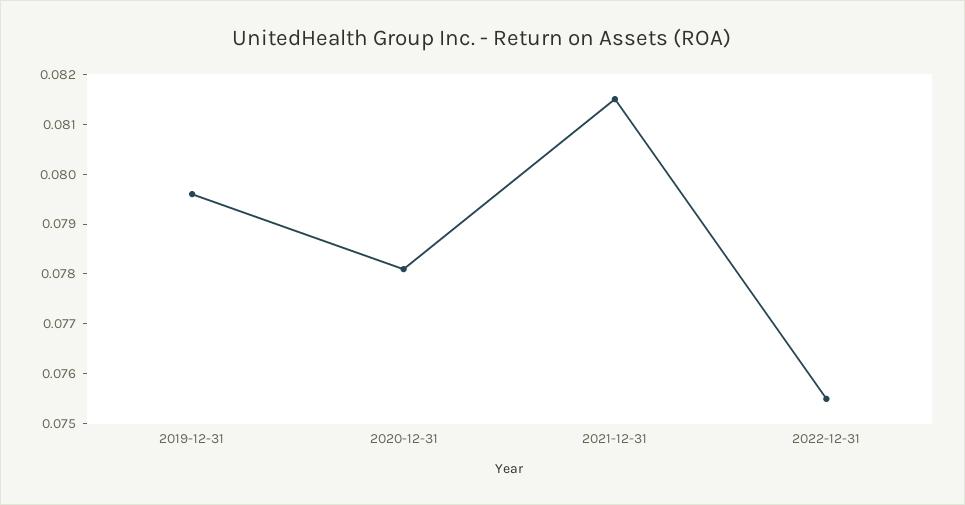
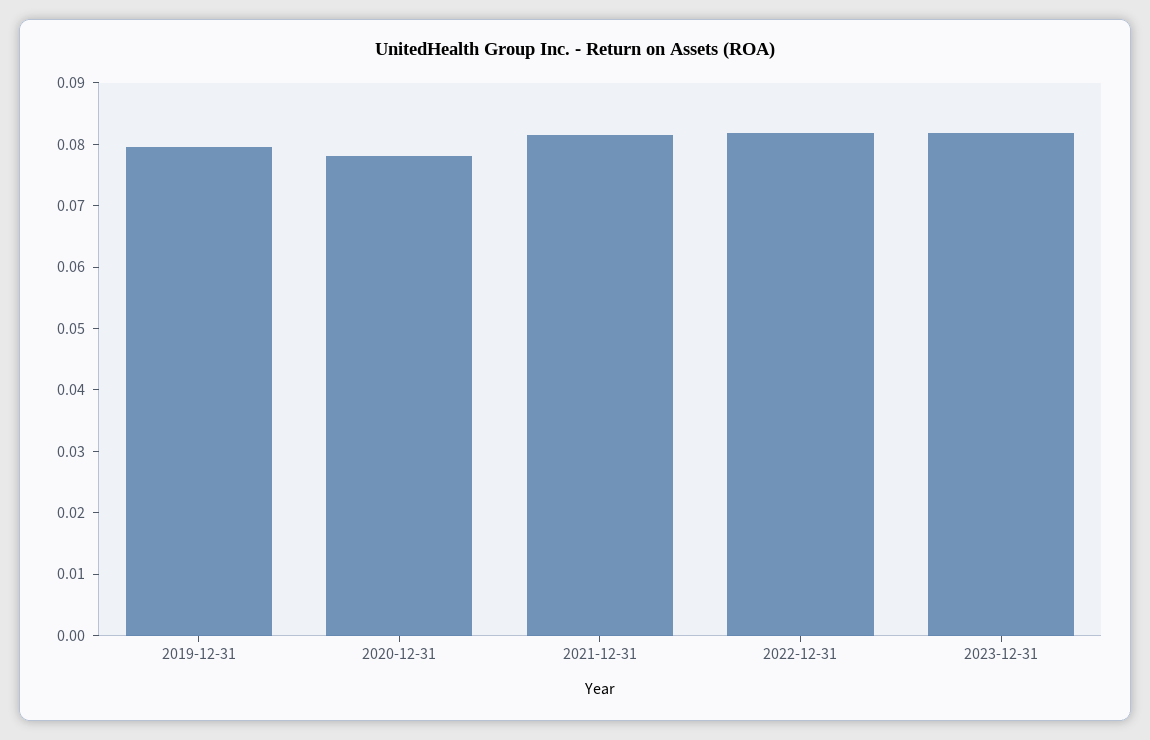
2022-12-31: 0.0755 -> 0.082
2023-12-31: none -> 0.082

